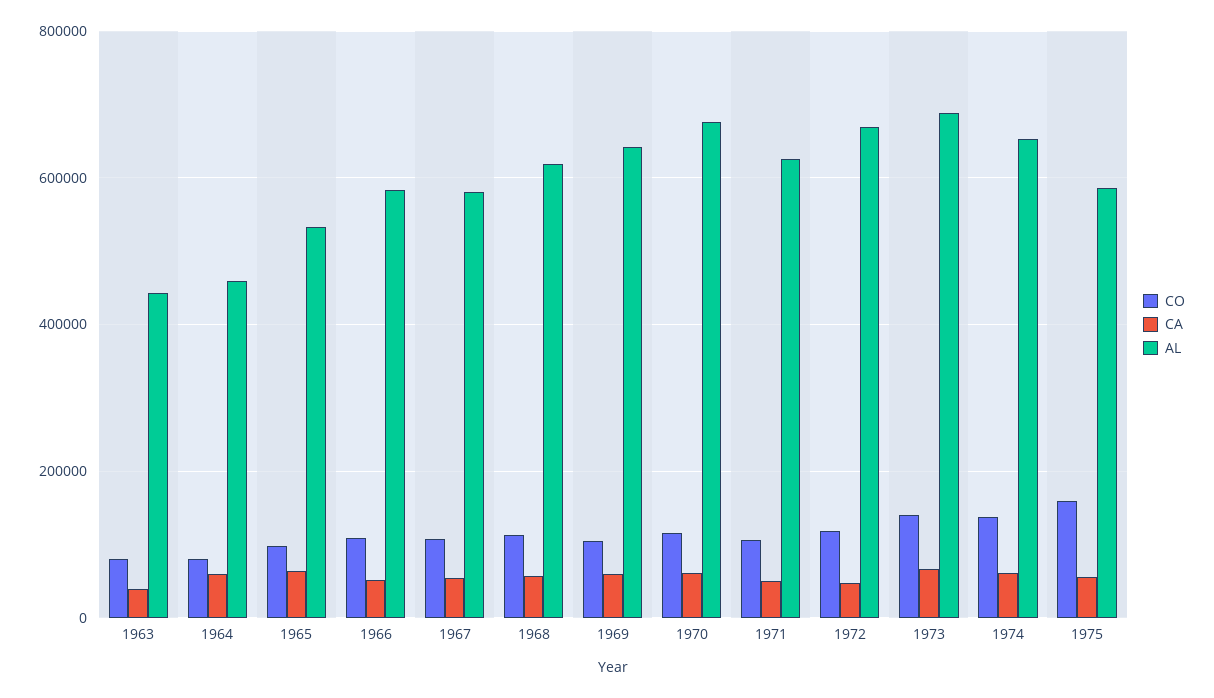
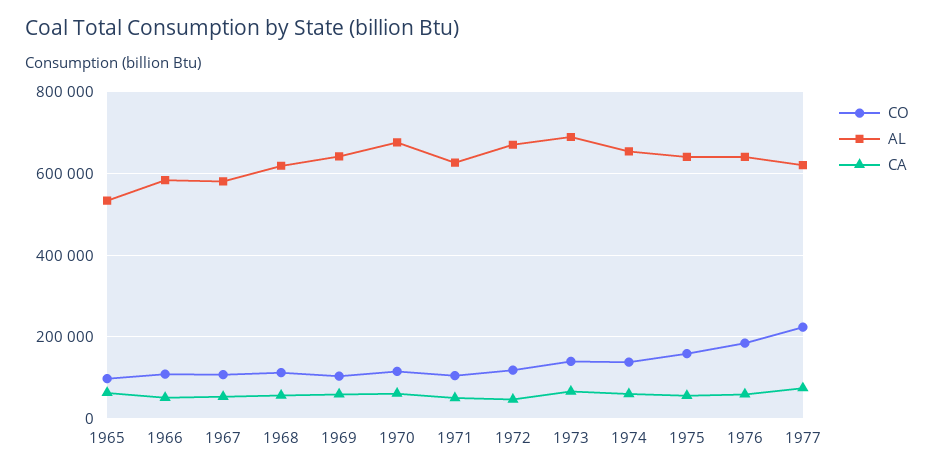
CO, 1963: 80000 -> none
CA, 1963: 40000 -> none
AL, 1963: 440000 -> none
CO, 1964: 80000 -> none
CA, 1964: 60000 -> none
AL, 1964: 460000 -> none
AL, 1975: 580000 -> 640000
CO, 1976: none -> 180000
AL, 1976: none -> 640000
CA, 1976: none -> 60000
CO, 1977: none -> 220000
AL, 1977: none -> 620000
CA, 1977: none -> 80000

